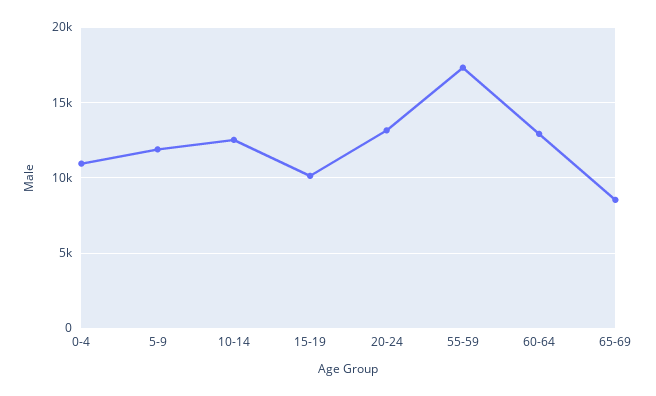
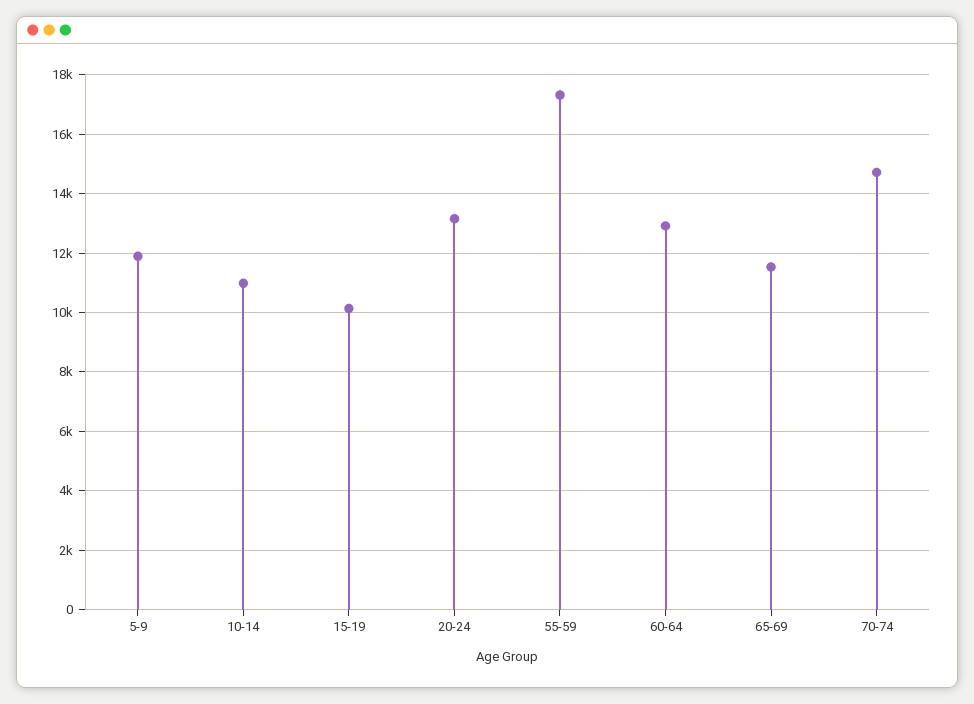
0-4: 11000 -> none
10-14: 12500 -> 11000
65-69: 8500 -> 11500
70-74: none -> 14750

